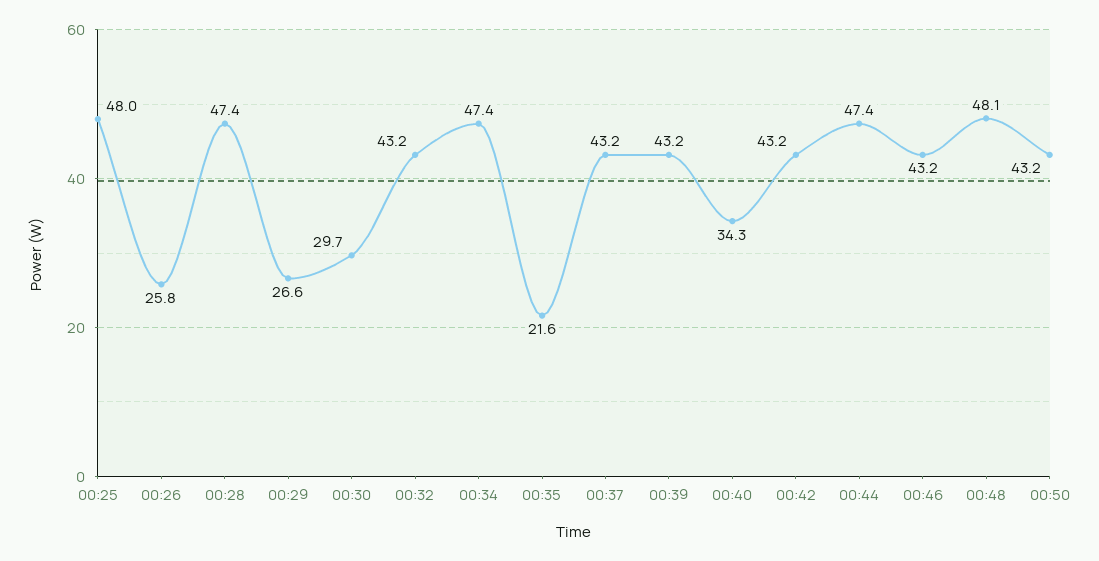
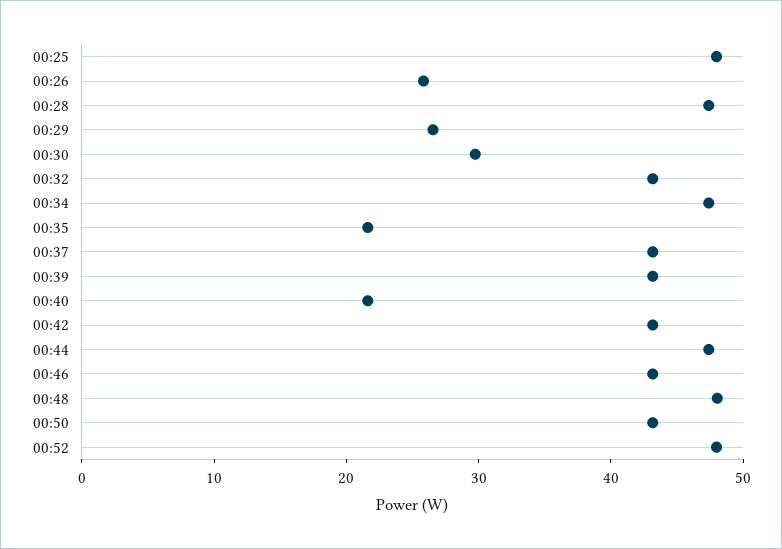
00:40: 34.3 -> 22
00:52: none -> 48

